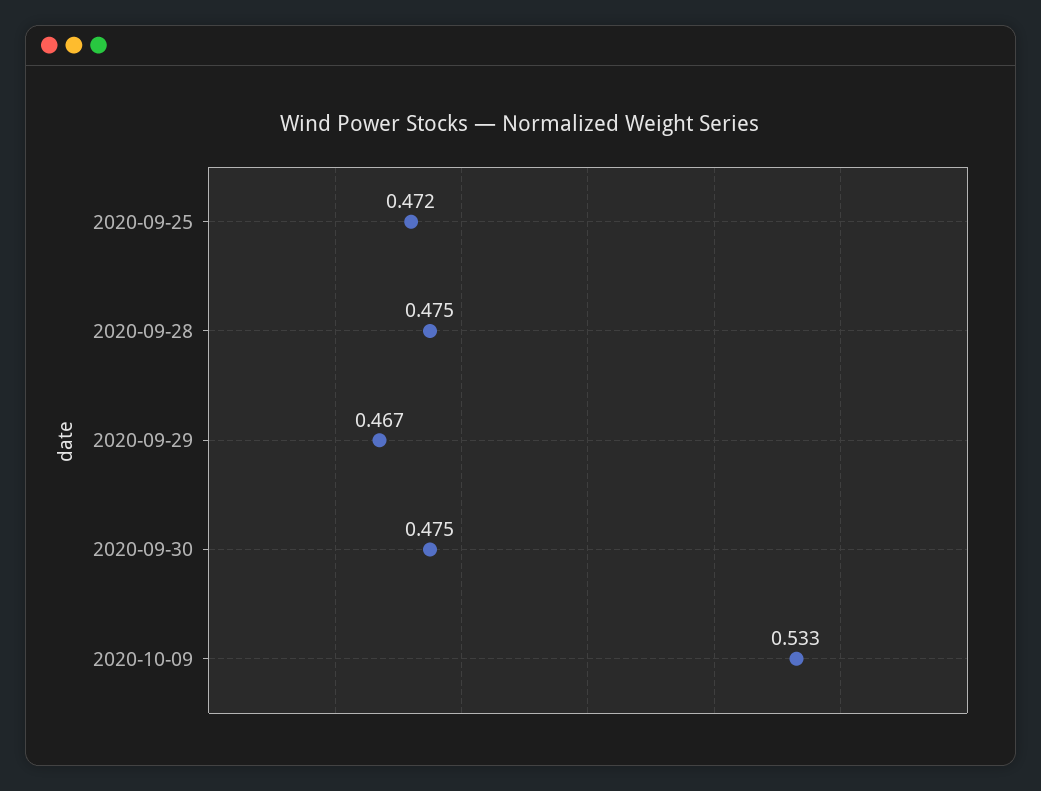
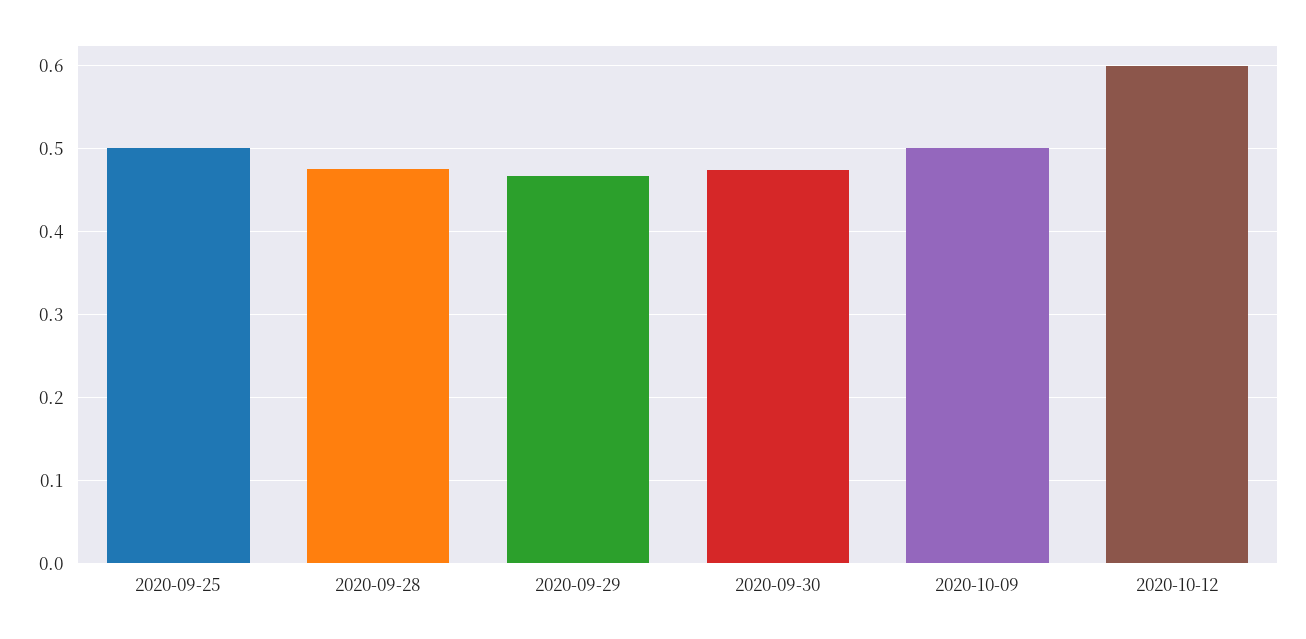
2020-09-25: 0.472 -> 0.5
2020-10-09: 0.533 -> 0.5
2020-10-12: none -> 0.6

